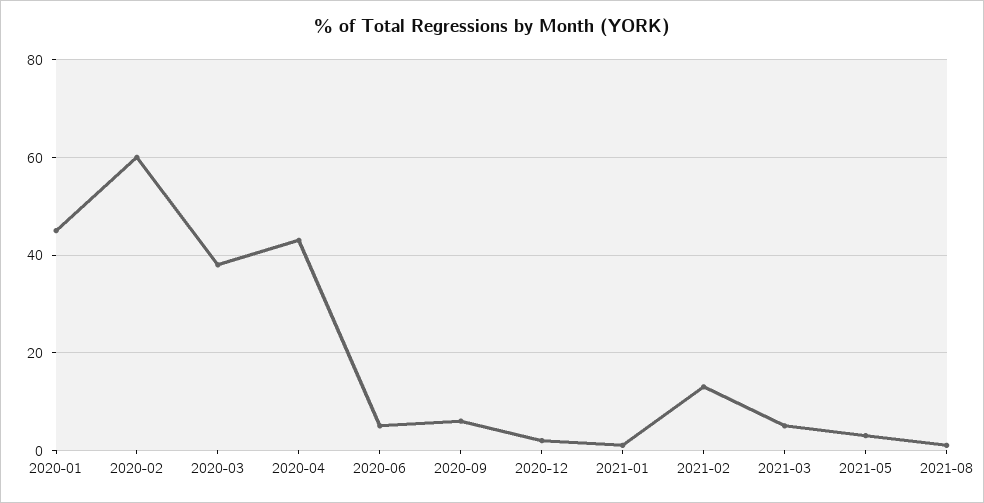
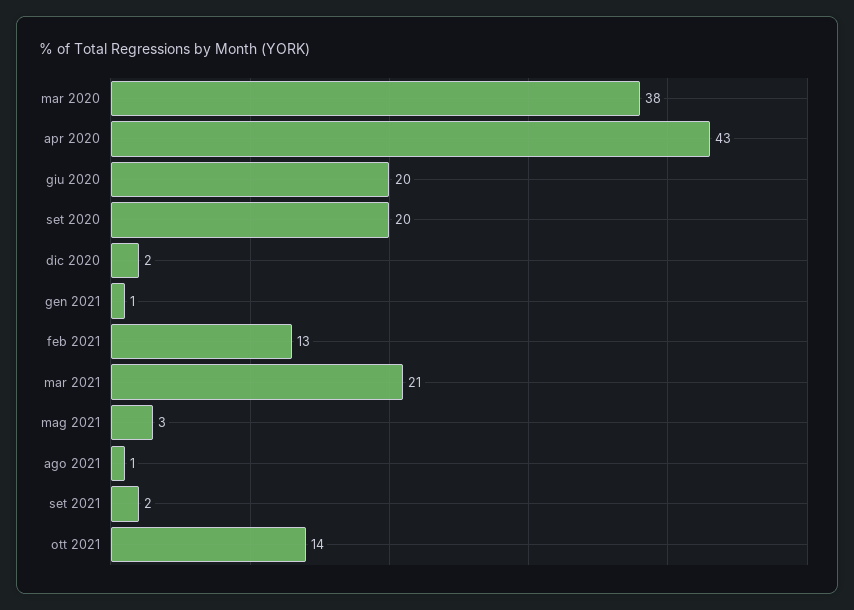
2020-01: 45 -> none
2020-02: 60 -> none
2020-06: 5 -> 20
2020-09: 5 -> 20
2021-03: 5 -> 21
set 2021: none -> 2
ott 2021: none -> 14

